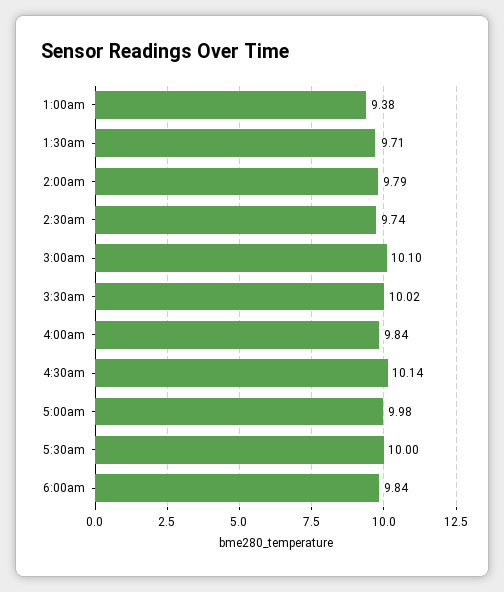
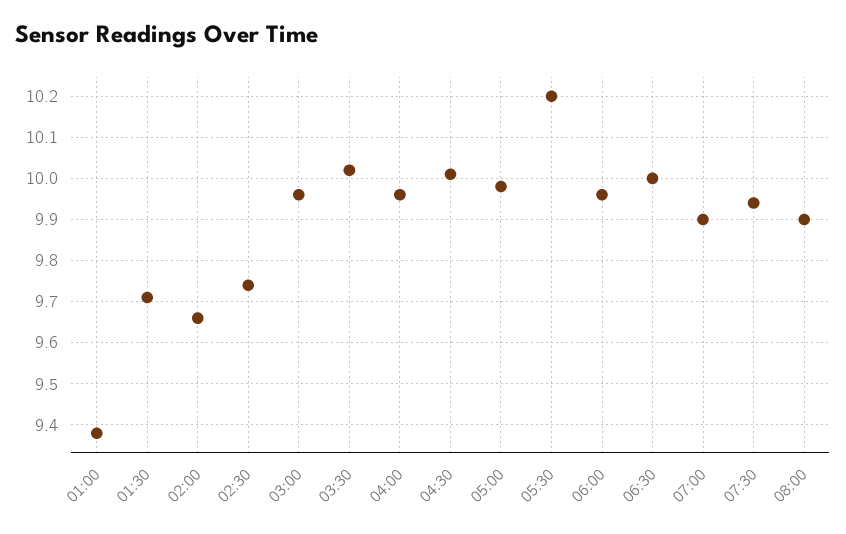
2:00am: 9.79 -> 9.65
3:00am: 10.1 -> 9.95
4:00am: 9.84 -> 9.95
4:30am: 10.14 -> 10
5:30am: 10 -> 10.2
6:00am: 9.84 -> 9.95
06:30: none -> 10
07:00: none -> 9.9
07:30: none -> 9.95
08:00: none -> 9.9

